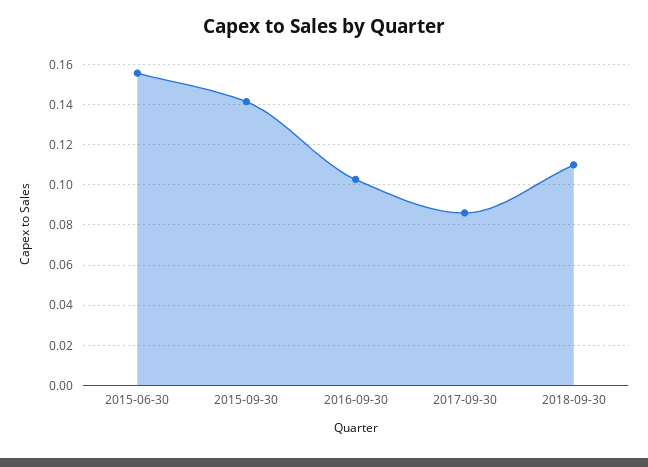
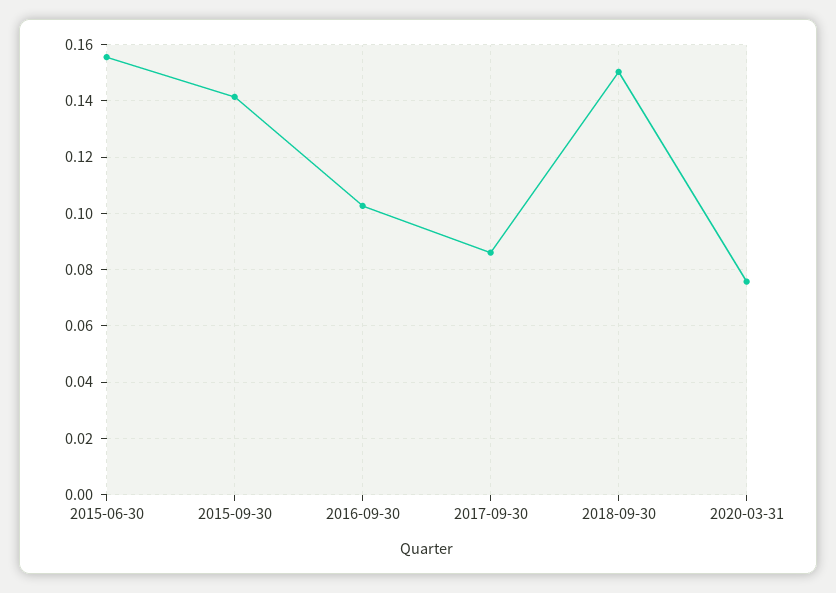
2018-09-30: 0.11 -> 0.15
2020-03-31: none -> 0.075

